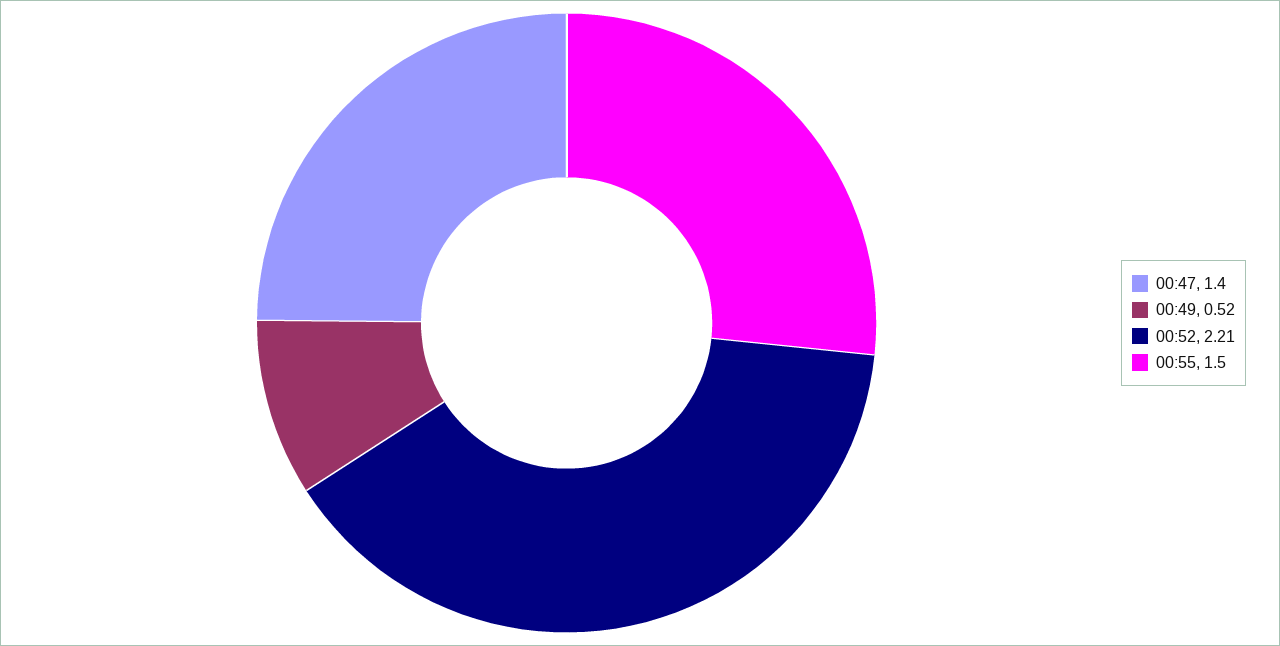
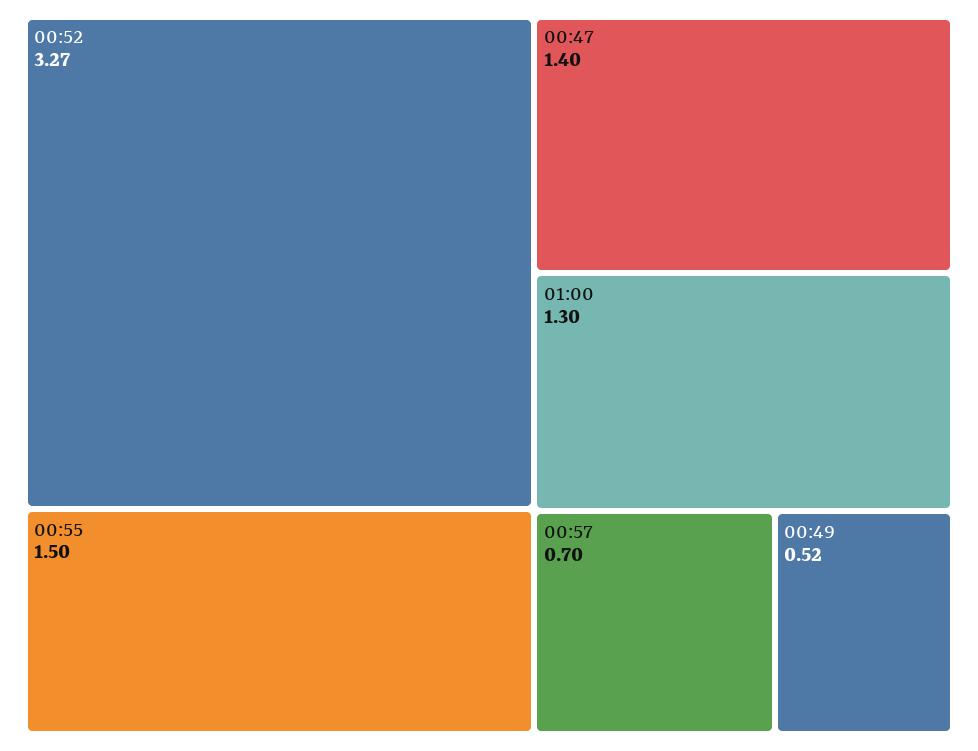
00:52: 2.21 -> 3.27
01:00: none -> 1.3
00:57: none -> 0.7

